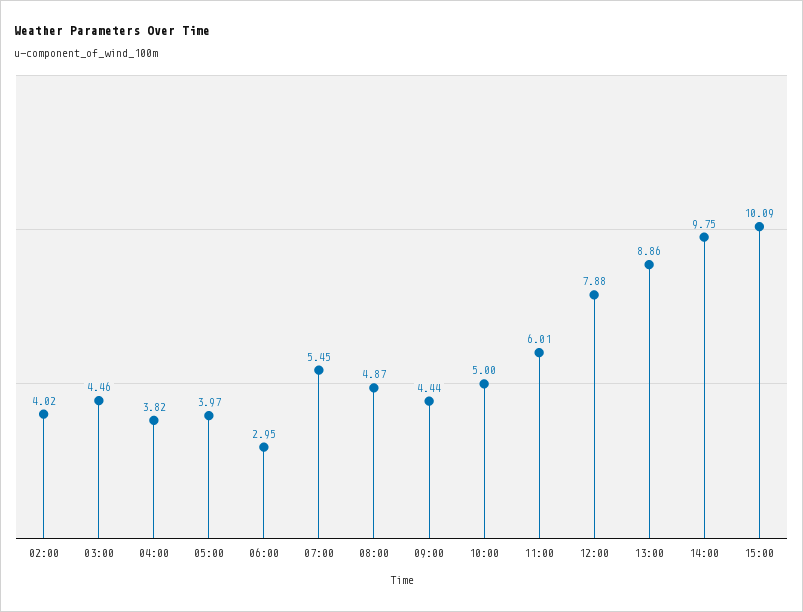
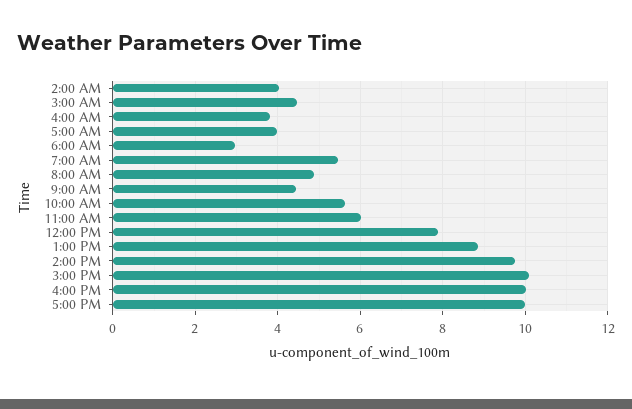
10:00: 5 -> 5.6
4:00 PM: none -> 10
5:00 PM: none -> 10

